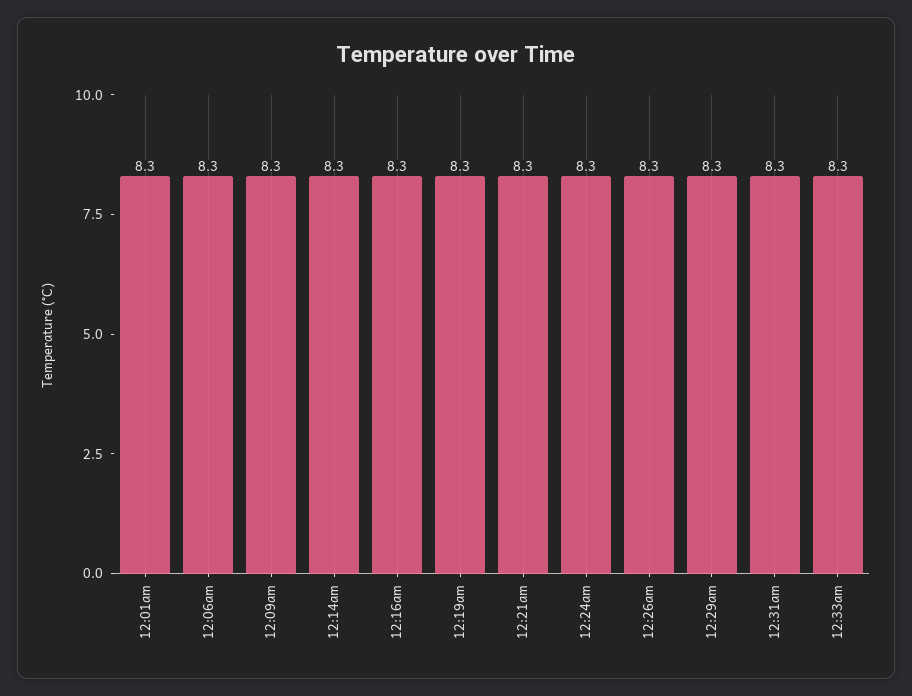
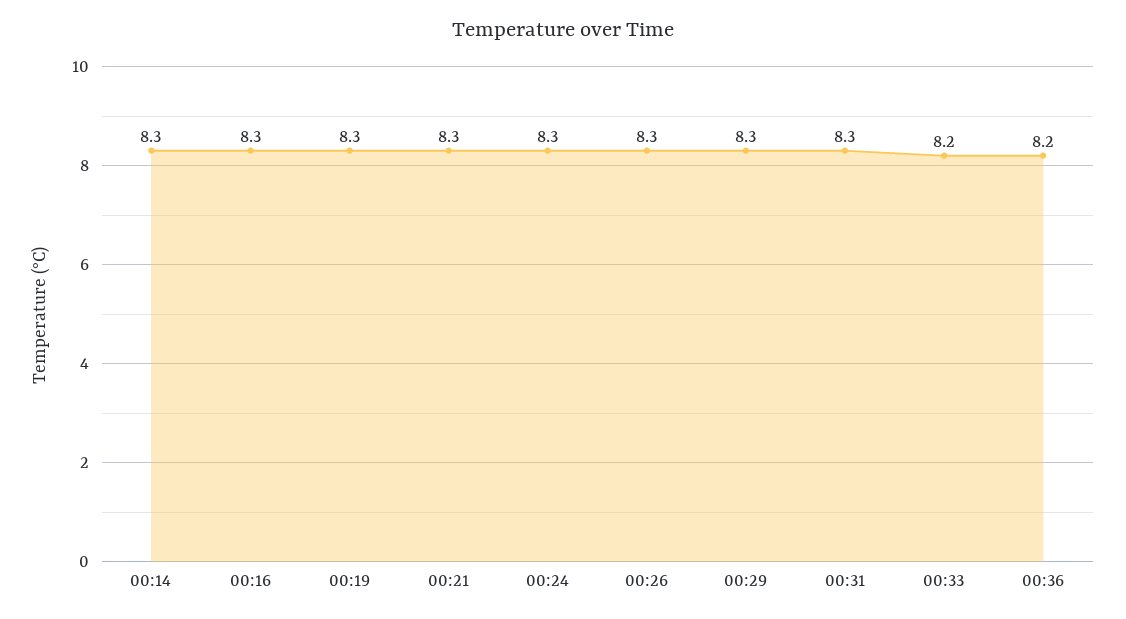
12:01am: 8.3 -> none
12:06am: 8.3 -> none
12:09am: 8.3 -> none
12:33am: 8.3 -> 8.2
00:36: none -> 8.2

